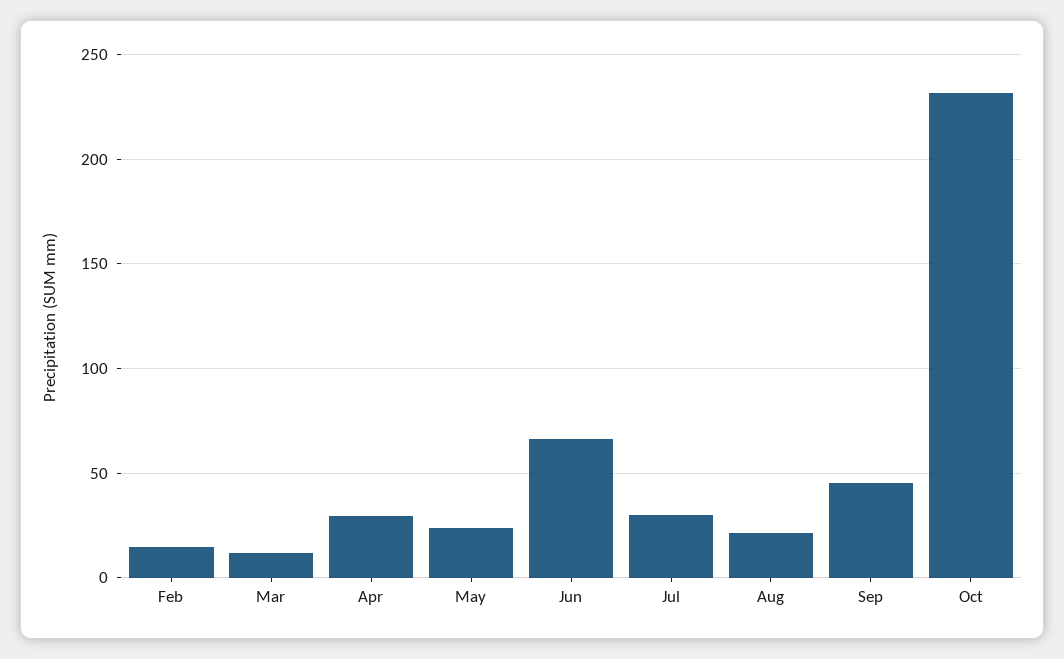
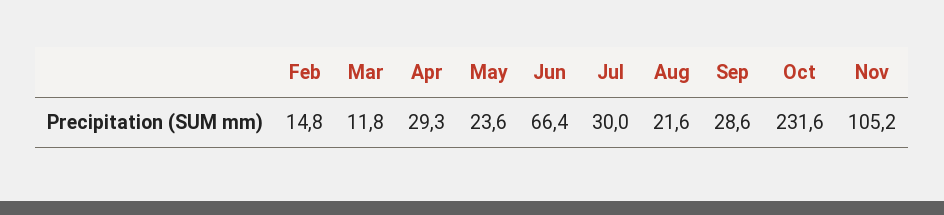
Sep: 45 -> 28.6
Nov: none -> 105.2

